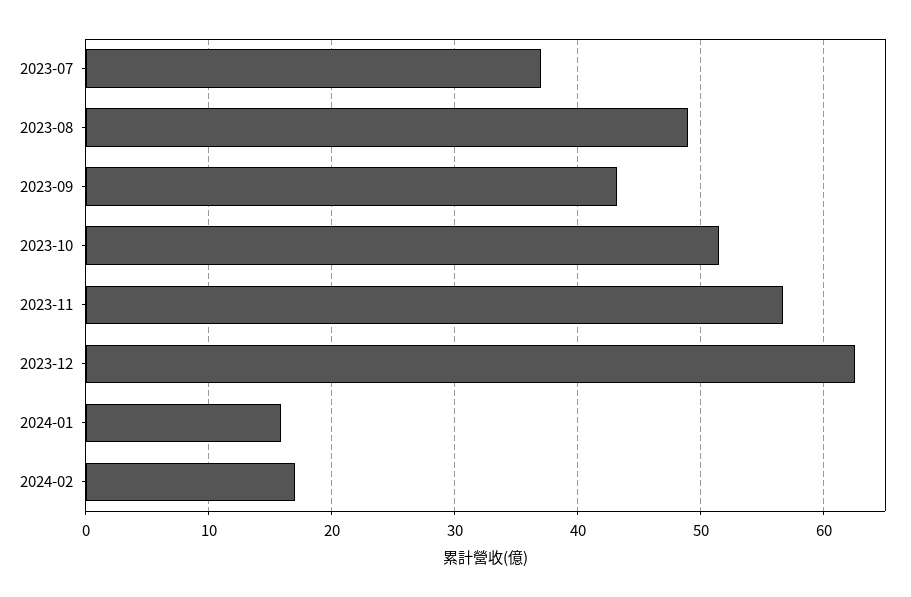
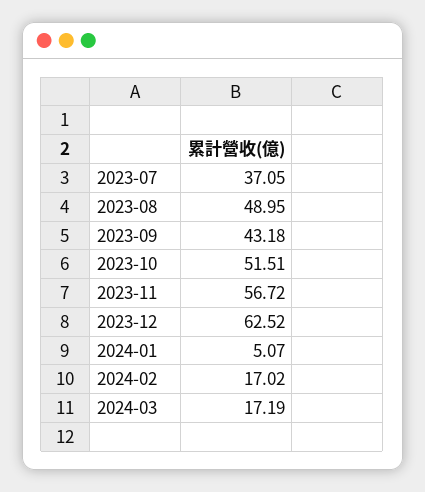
2024-01: 16 -> 5.07
2024-03: none -> 17.19

